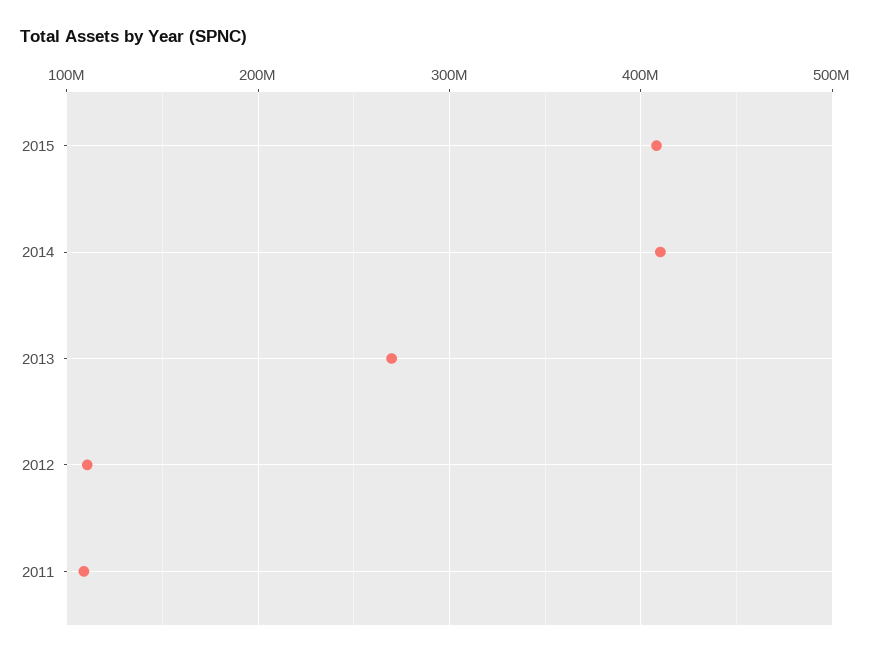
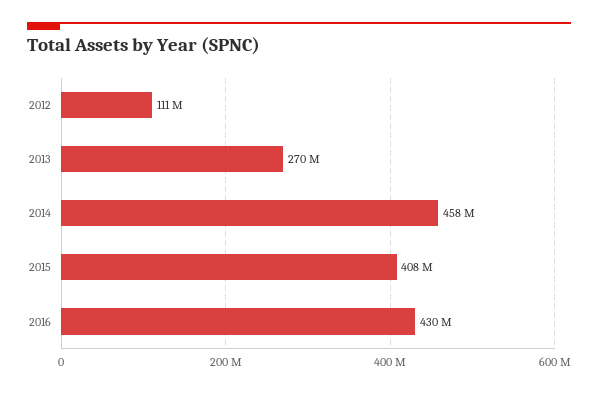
2014: 410000000 -> 458000000
2011: 110000000 -> none
2016: none -> 430000000

